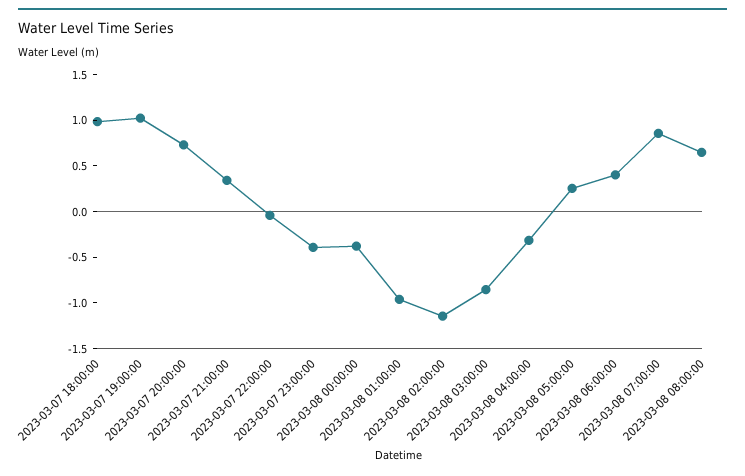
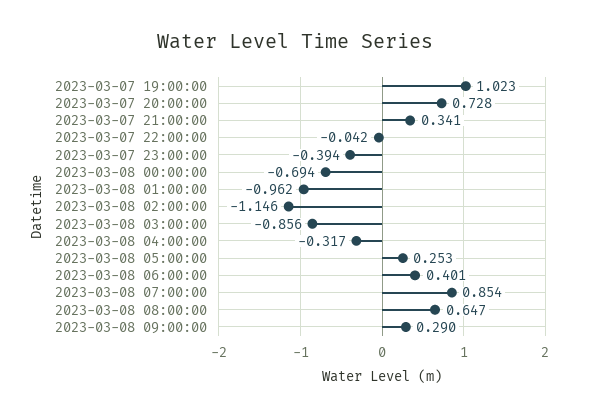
2023-03-07 18:00:00: 1 -> none
2023-03-08 00:00:00: -0.4 -> -0.694
2023-03-08 09:00:00: none -> 0.29

